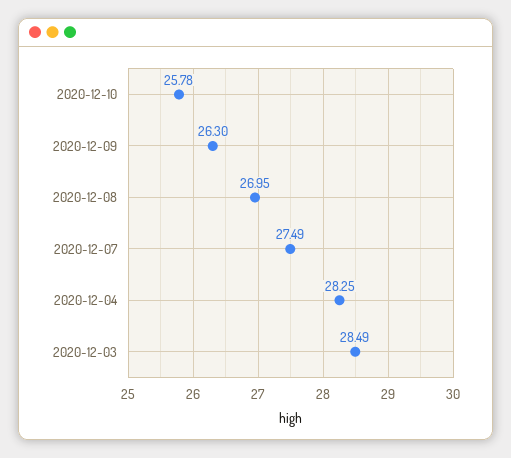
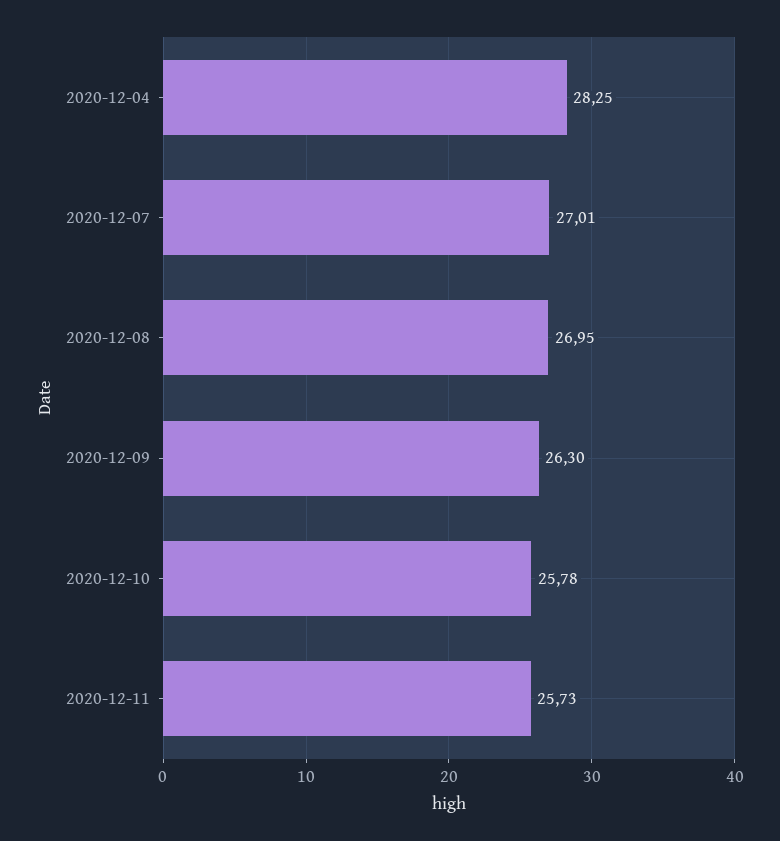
2020-12-07: 27.49 -> 27.01
2020-12-03: 28.49 -> none
2020-12-11: none -> 25.73

